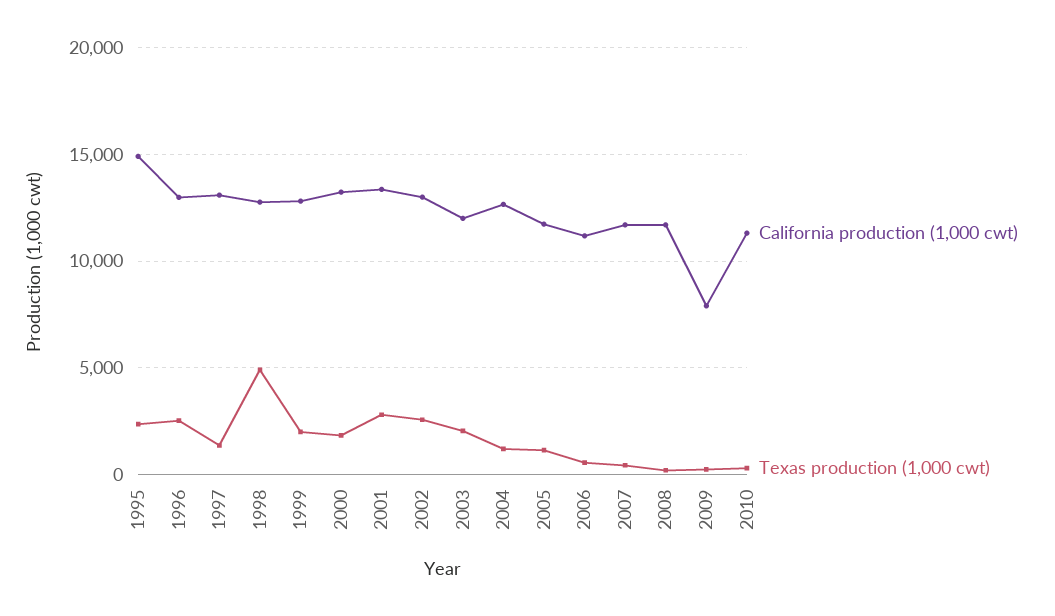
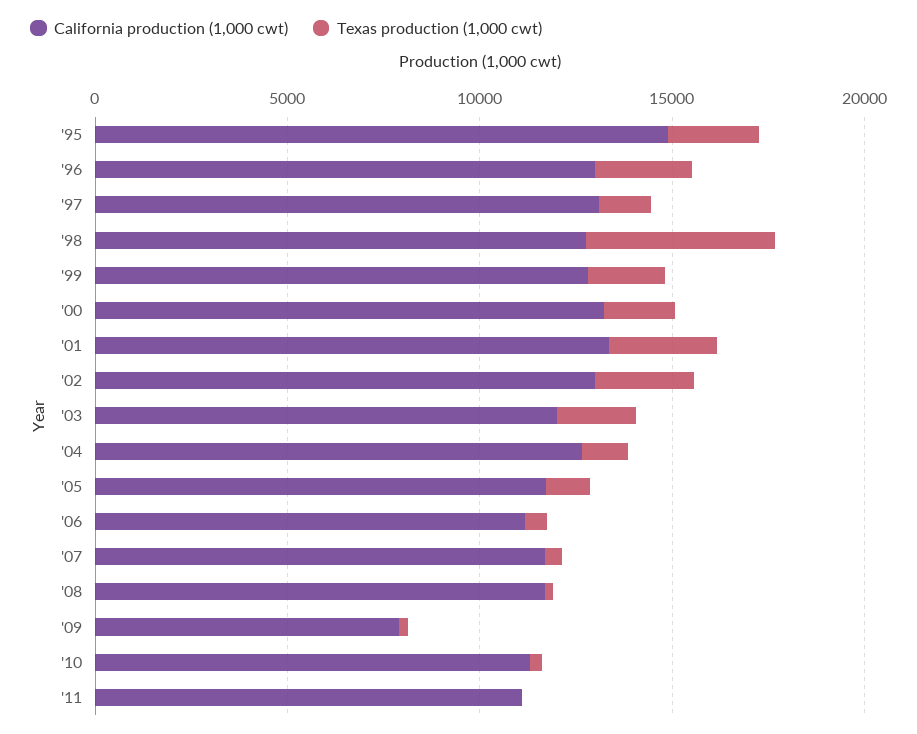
California production (1,000 cwt), '11: none -> 11000
Texas production (1,000 cwt), '11: none -> 0

